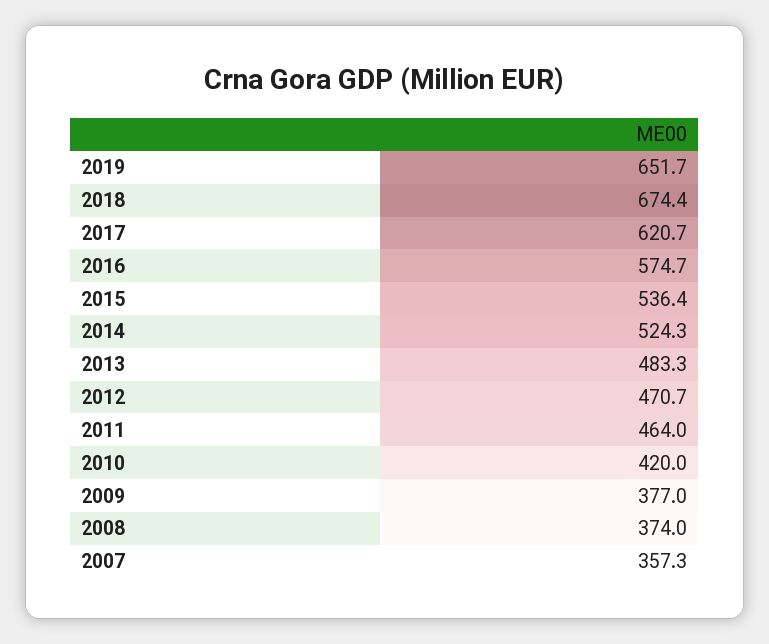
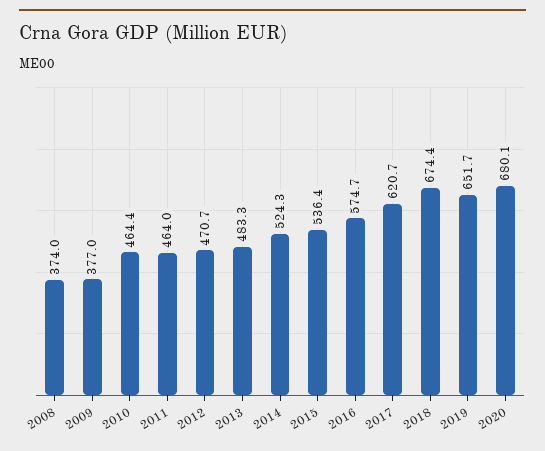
2010: 420 -> 464.4
2007: 357.3 -> none
2020: none -> 680.1

